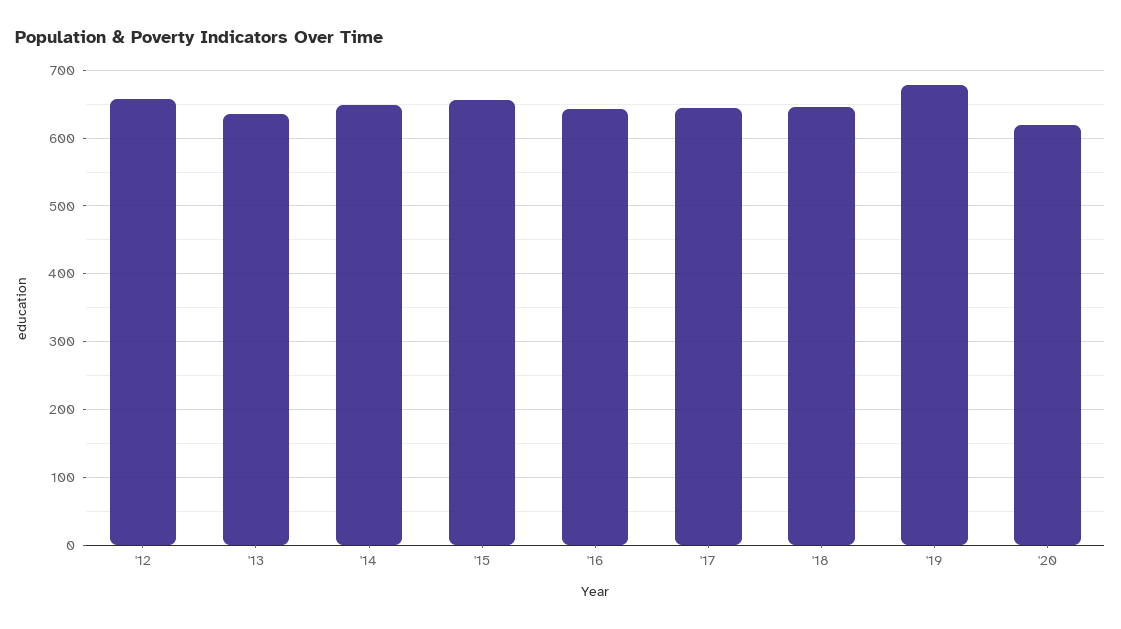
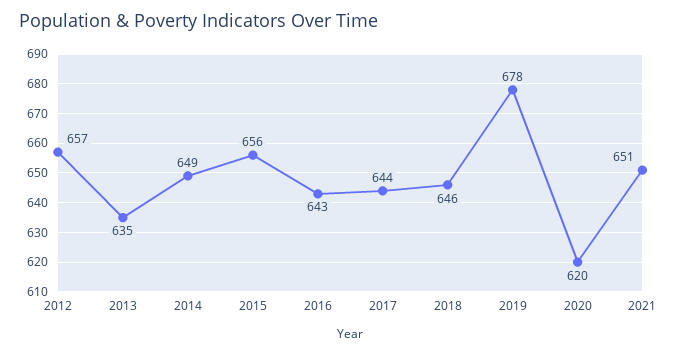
2021: none -> 651

